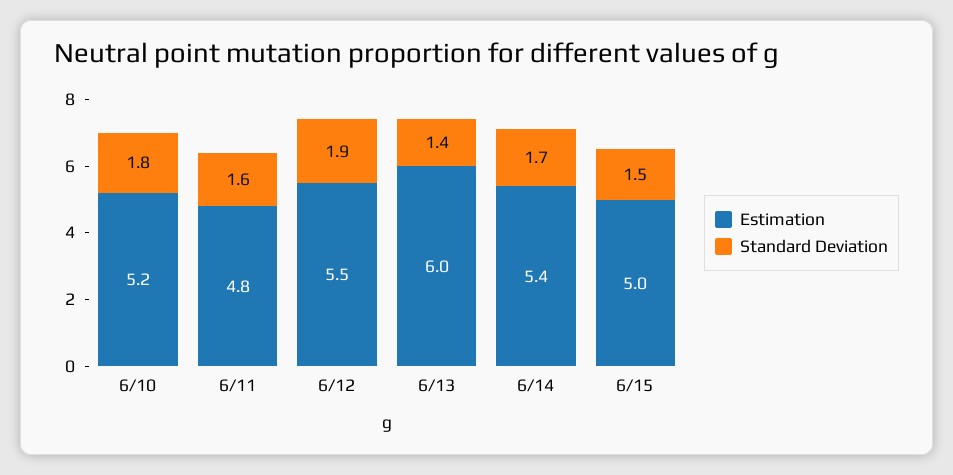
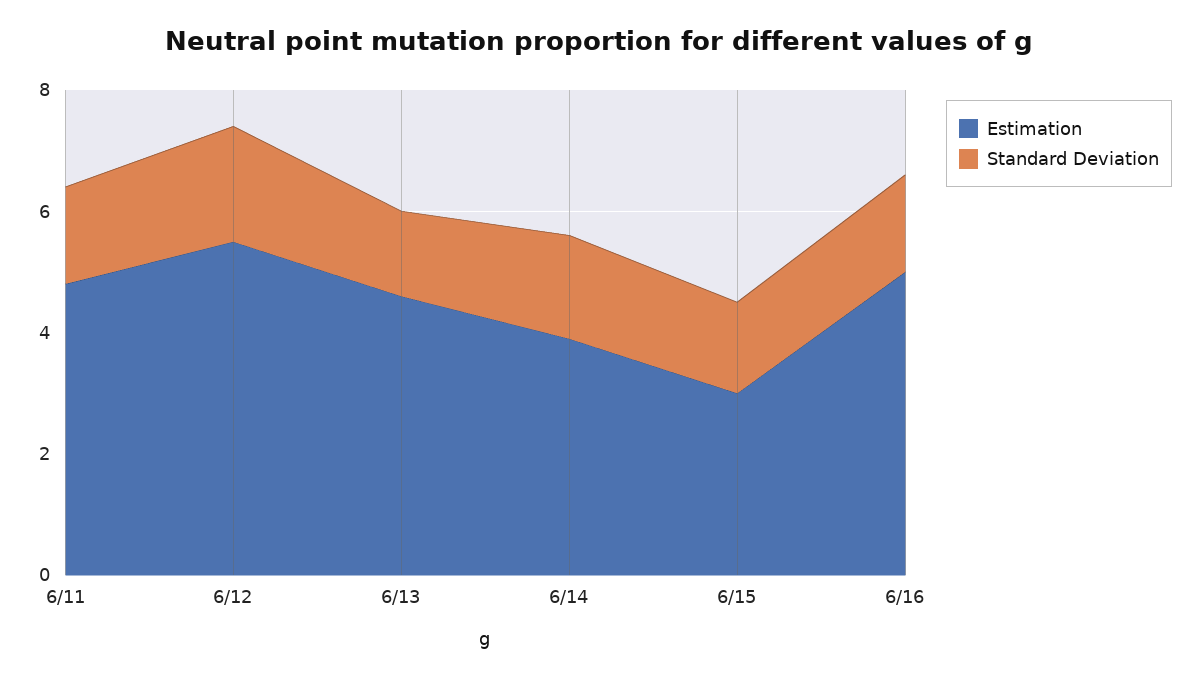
Estimation, 6/10: 5.2 -> none
Standard Deviation, 6/10: 1.8 -> none
Estimation, 6/13: 6 -> 4.5
Estimation, 6/14: 5.4 -> 4
Estimation, 6/15: 5 -> 3
Estimation, 6/16: none -> 5
Standard Deviation, 6/16: none -> 1.5

